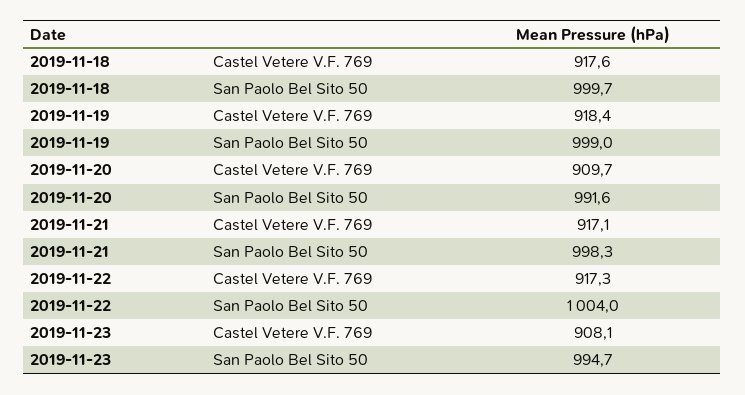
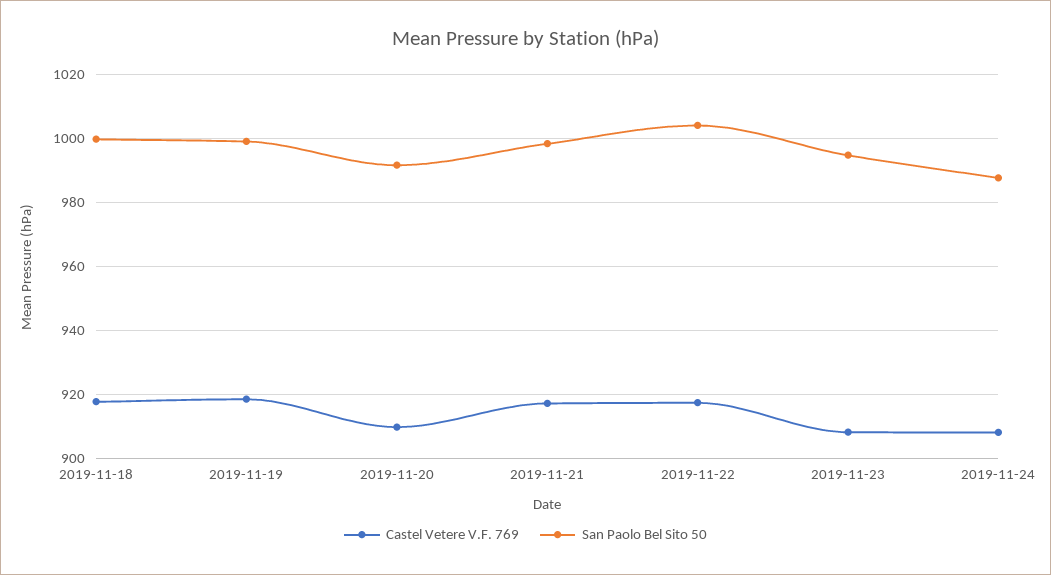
Castel Vetere V.F. 769, 2019-11-24: none -> 908
San Paolo Bel Sito 50, 2019-11-24: none -> 988

